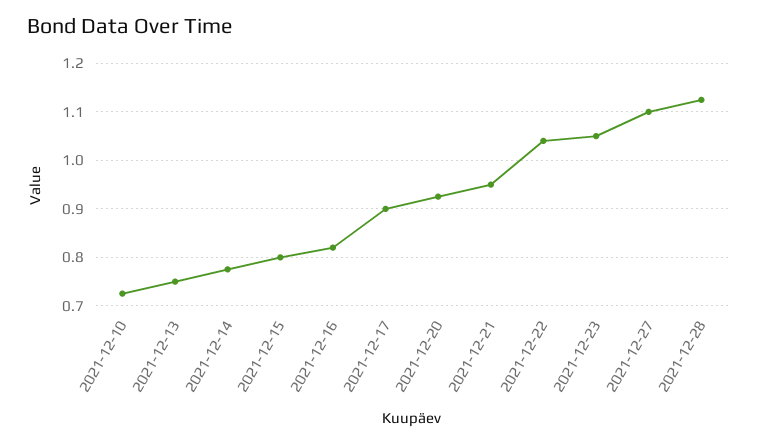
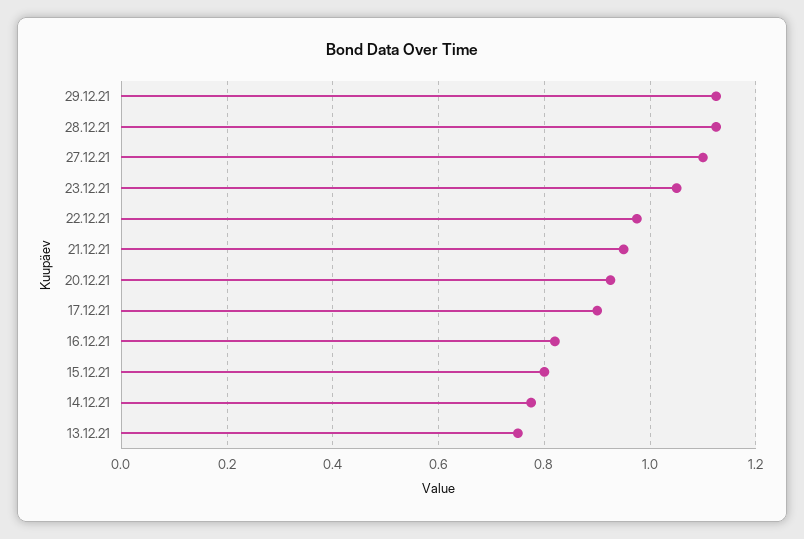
2021-12-10: 0.72 -> none
2021-12-22: 1.04 -> 0.98
29.12.21: none -> 1.12

